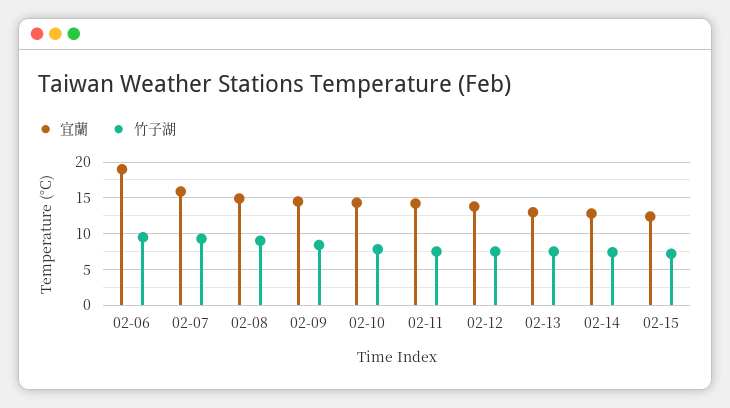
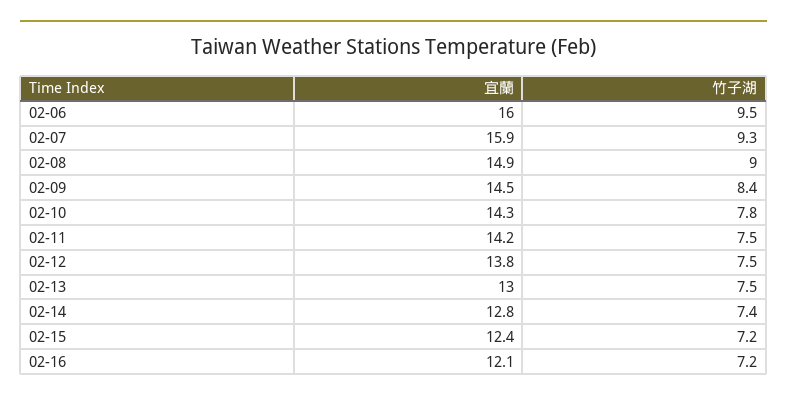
宜蘭, 02-06: 19 -> 16
宜蘭, 02-16: none -> 12.1
竹子湖, 02-16: none -> 7.2

